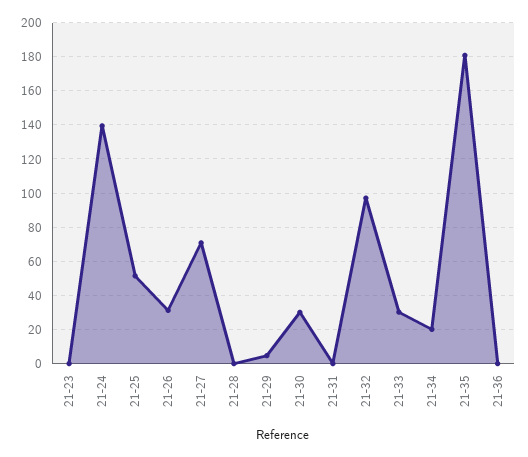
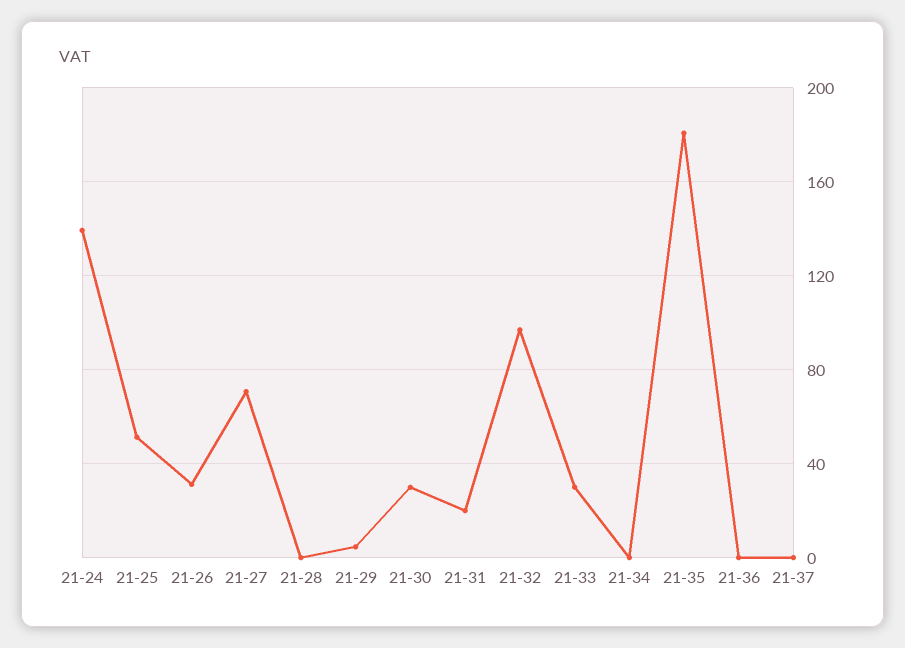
21-23: 0 -> none
21-31: 0 -> 20
21-34: 20 -> 0
21-37: none -> 0

